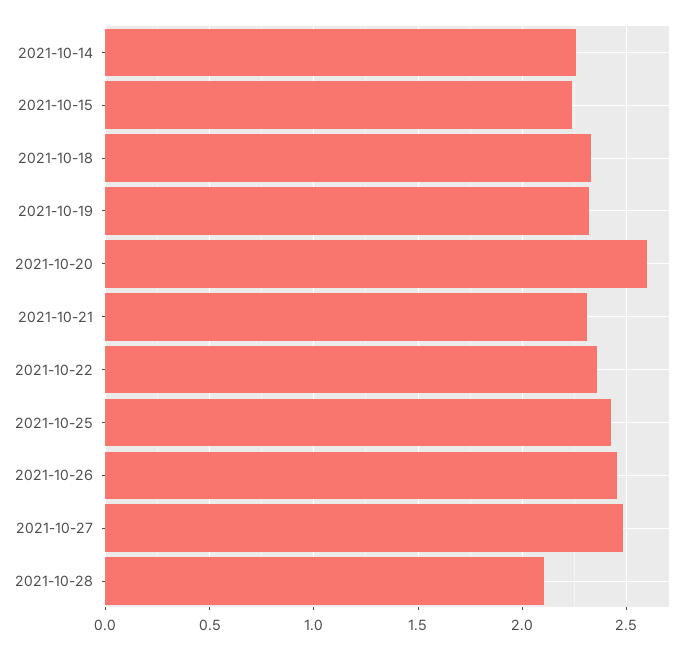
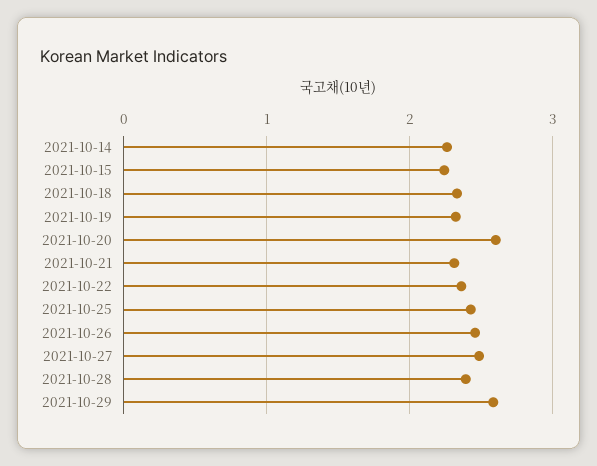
2021-10-28: 2.1 -> 2.4
2021-10-29: none -> 2.6

